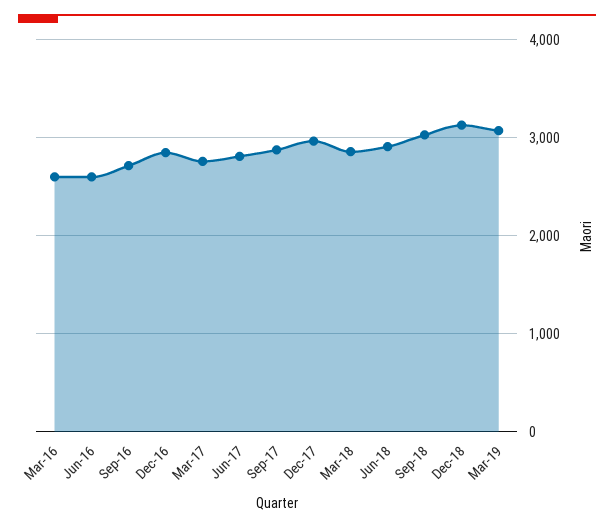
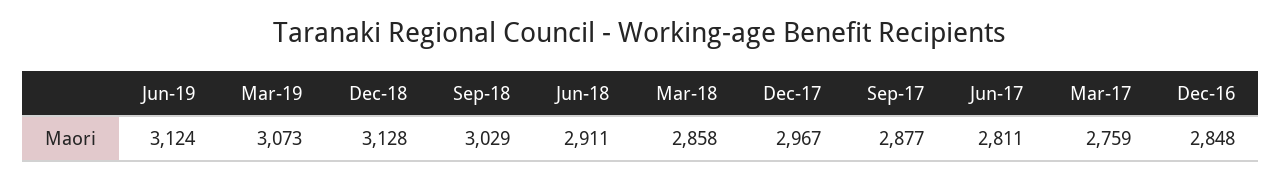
Mar-16: 2600 -> none
Jun-16: 2600 -> none
Sep-16: 2700 -> none
Jun-19: none -> 3124

